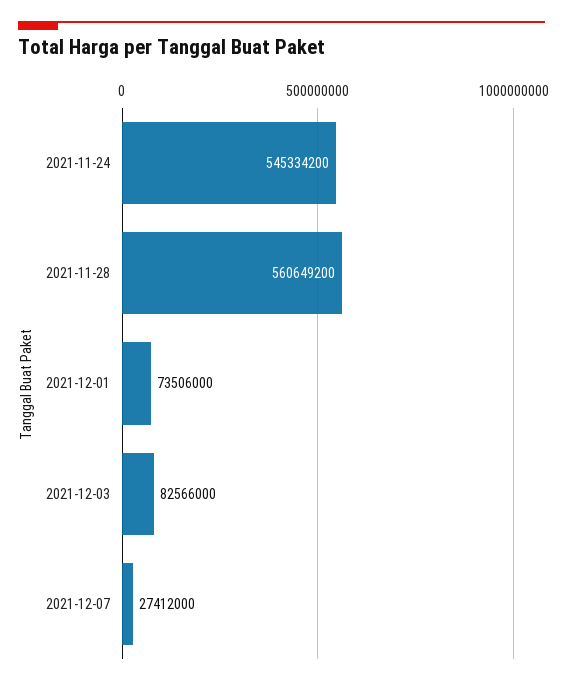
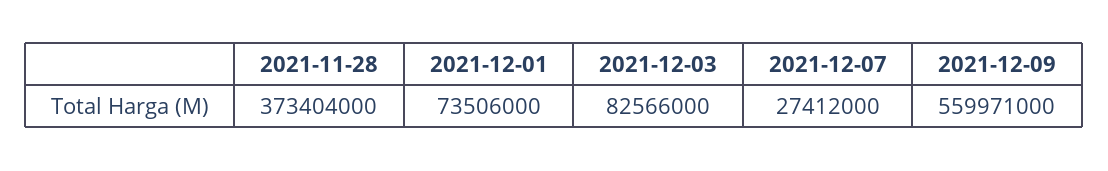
2021-11-24: 545334200 -> none
2021-11-28: 560649200 -> 373404000
2021-12-09: none -> 559971000

